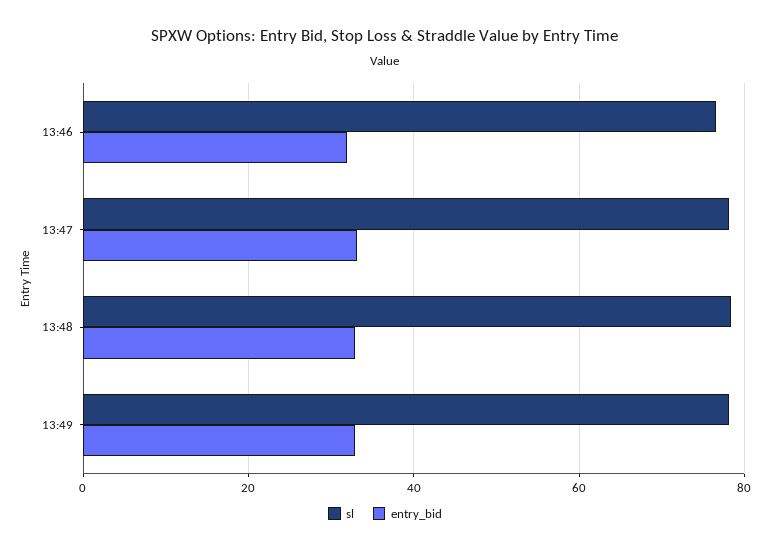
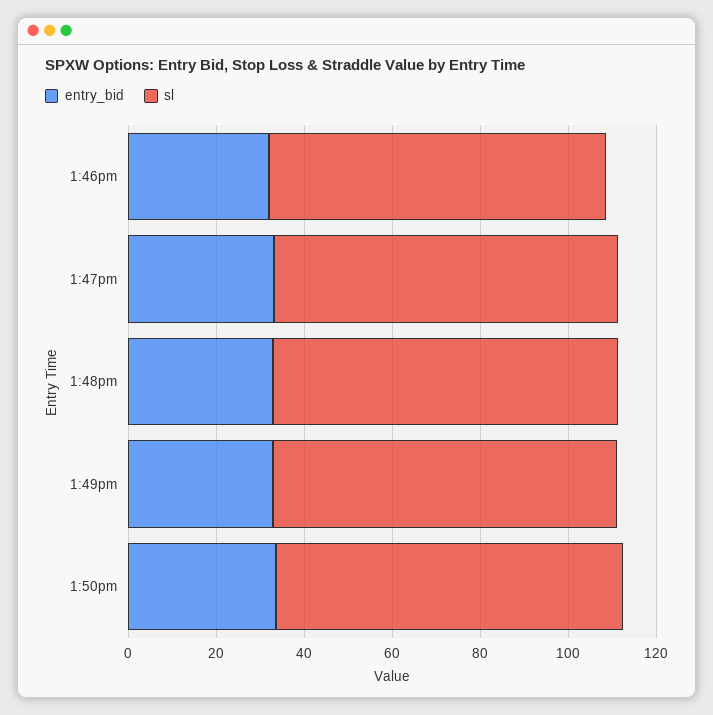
entry_bid, 1:50pm: none -> 35
sl, 1:50pm: none -> 80

